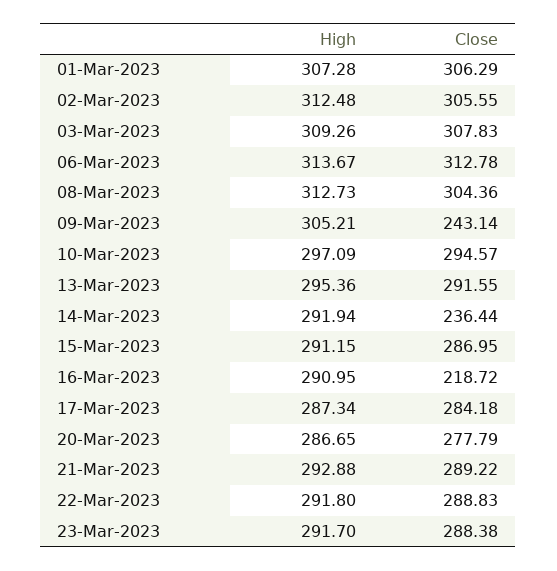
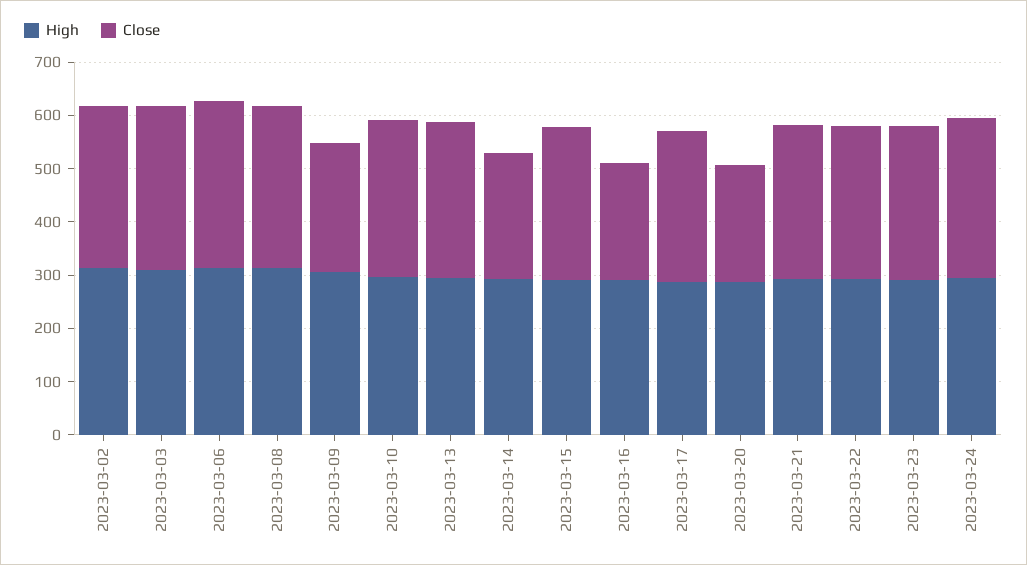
High, 01-Mar-2023: 307.28 -> none
Close, 01-Mar-2023: 306.29 -> none
Close, 20-Mar-2023: 277.79 -> 220
High, 2023-03-24: none -> 300
Close, 2023-03-24: none -> 300

